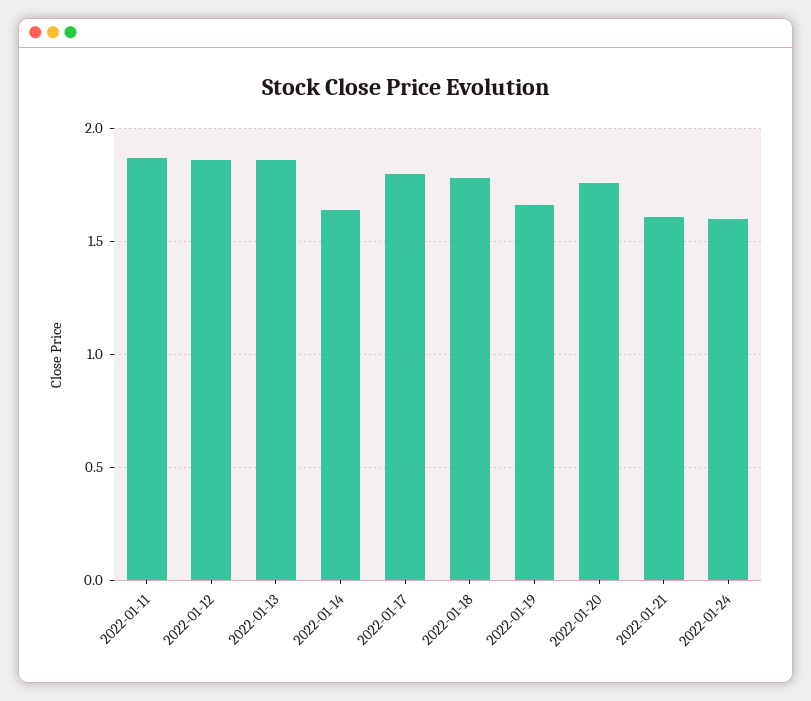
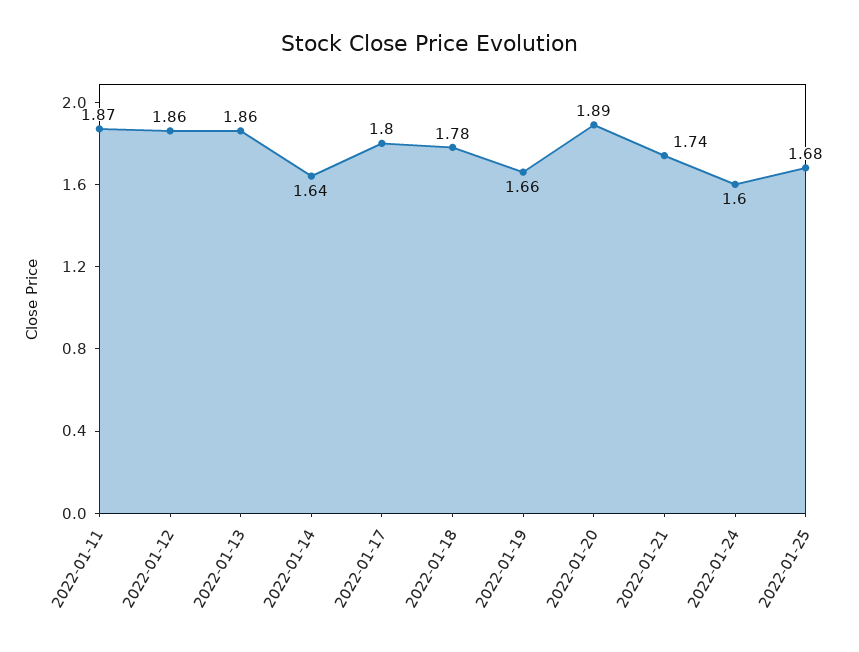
2022-01-20: 1.75 -> 1.89
2022-01-21: 1.6 -> 1.74
2022-01-25: none -> 1.68

